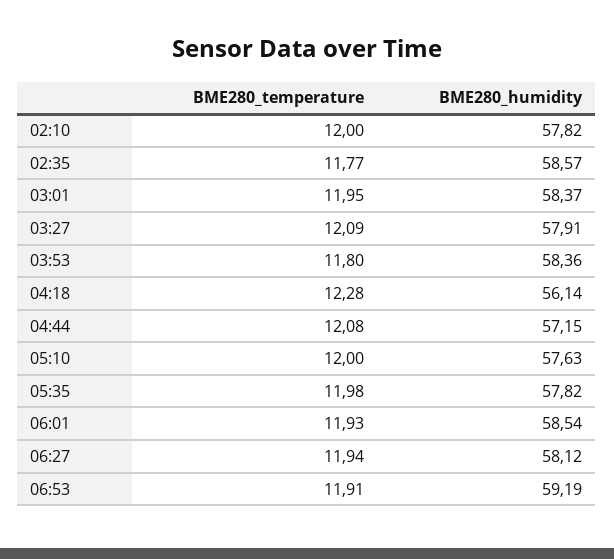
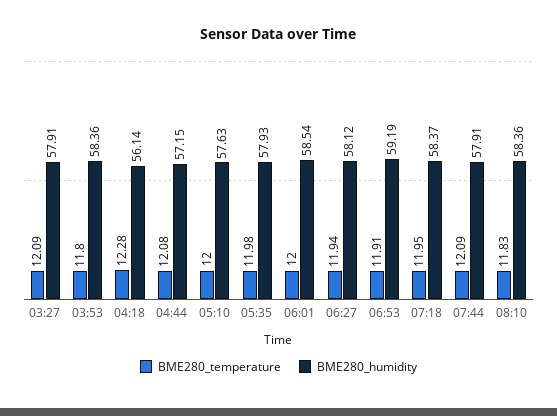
BME280_temperature, 02:10: 12 -> none
BME280_humidity, 02:10: 57.82 -> none
BME280_temperature, 02:35: 11.77 -> none
BME280_humidity, 02:35: 58.57 -> none
BME280_temperature, 03:01: 11.95 -> none
BME280_humidity, 03:01: 58.37 -> none
BME280_humidity, 05:35: 57.82 -> 57.93
BME280_temperature, 06:01: 11.93 -> 12
BME280_temperature, 07:18: none -> 11.95
BME280_humidity, 07:18: none -> 58.37
BME280_temperature, 07:44: none -> 12.09
BME280_humidity, 07:44: none -> 57.91
BME280_temperature, 08:10: none -> 11.83
BME280_humidity, 08:10: none -> 58.36

